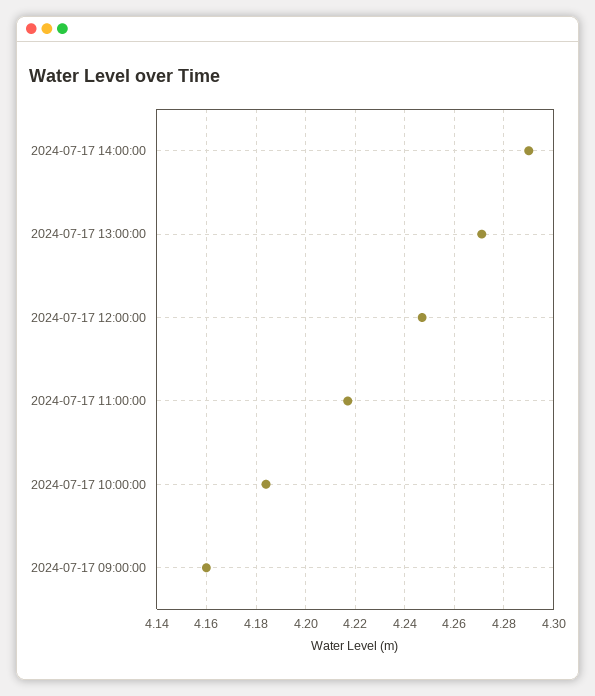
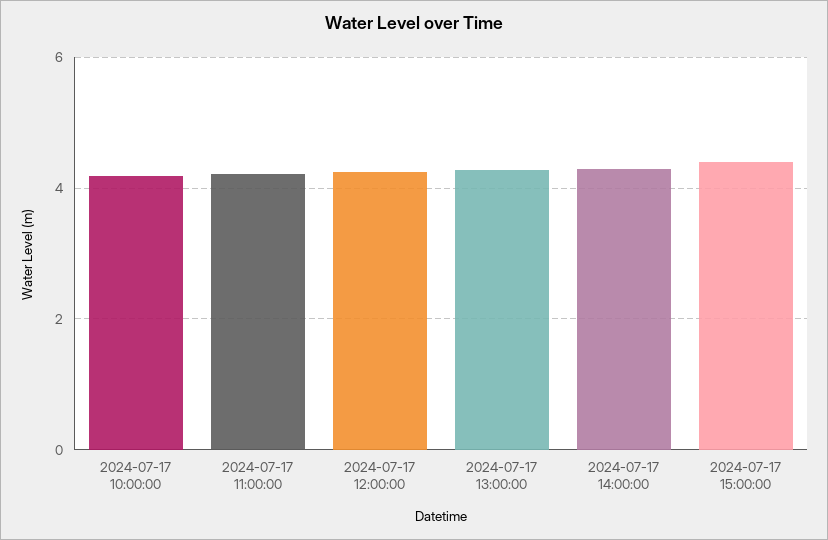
2024-07-17 09:00:00: 4.16 -> none
2024-07-17 15:00:00: none -> 4.4

